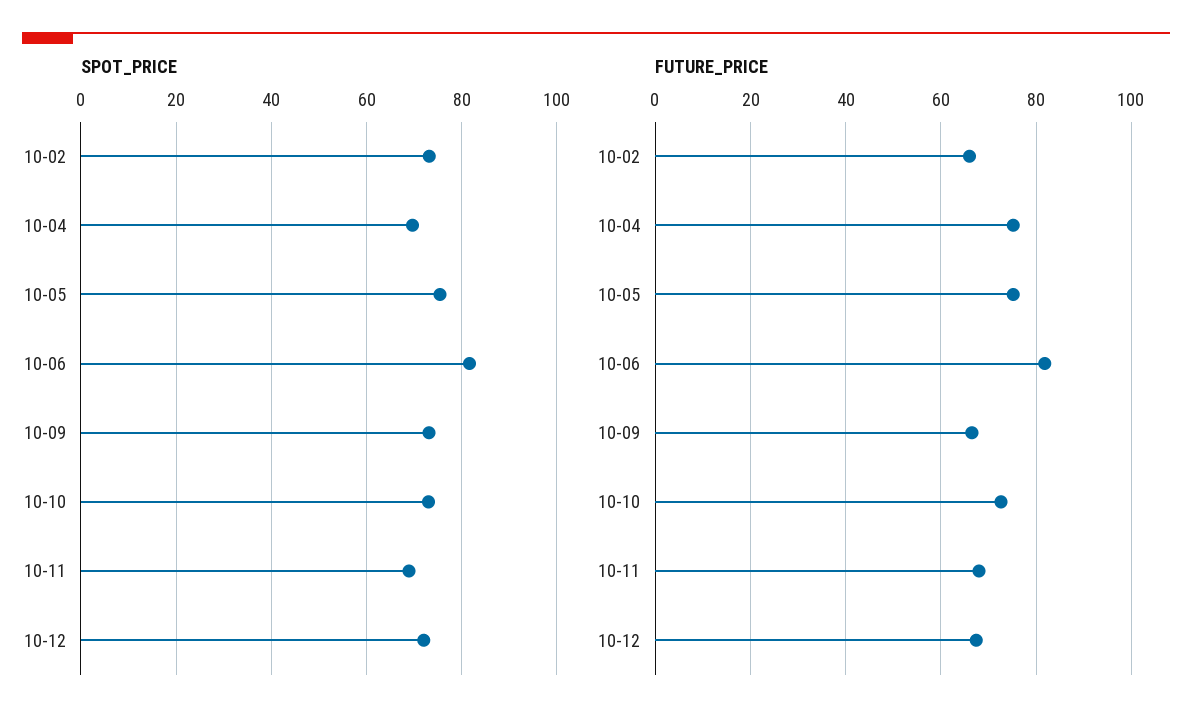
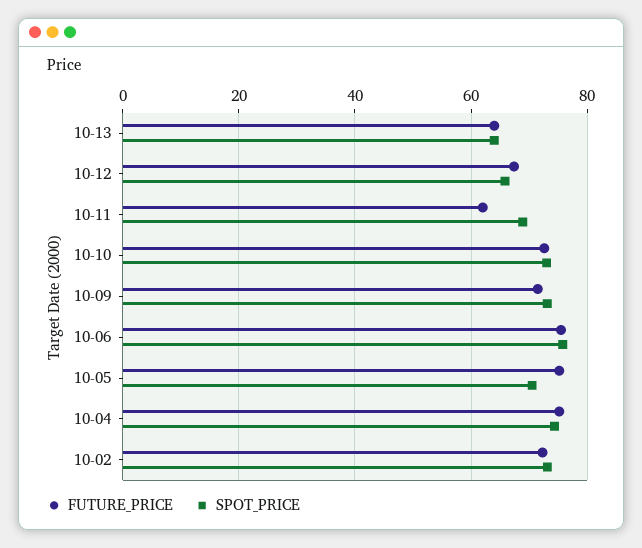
SPOT_PRICE, 10-04: 70 -> 74
SPOT_PRICE, 10-05: 76 -> 70
SPOT_PRICE, 10-06: 82 -> 76
SPOT_PRICE, 10-12: 72 -> 66
FUTURE_PRICE, 10-02: 66 -> 72
FUTURE_PRICE, 10-06: 82 -> 76
FUTURE_PRICE, 10-09: 66 -> 72
FUTURE_PRICE, 10-11: 68 -> 62
FUTURE_PRICE, 10-13: none -> 64
SPOT_PRICE, 10-13: none -> 64

